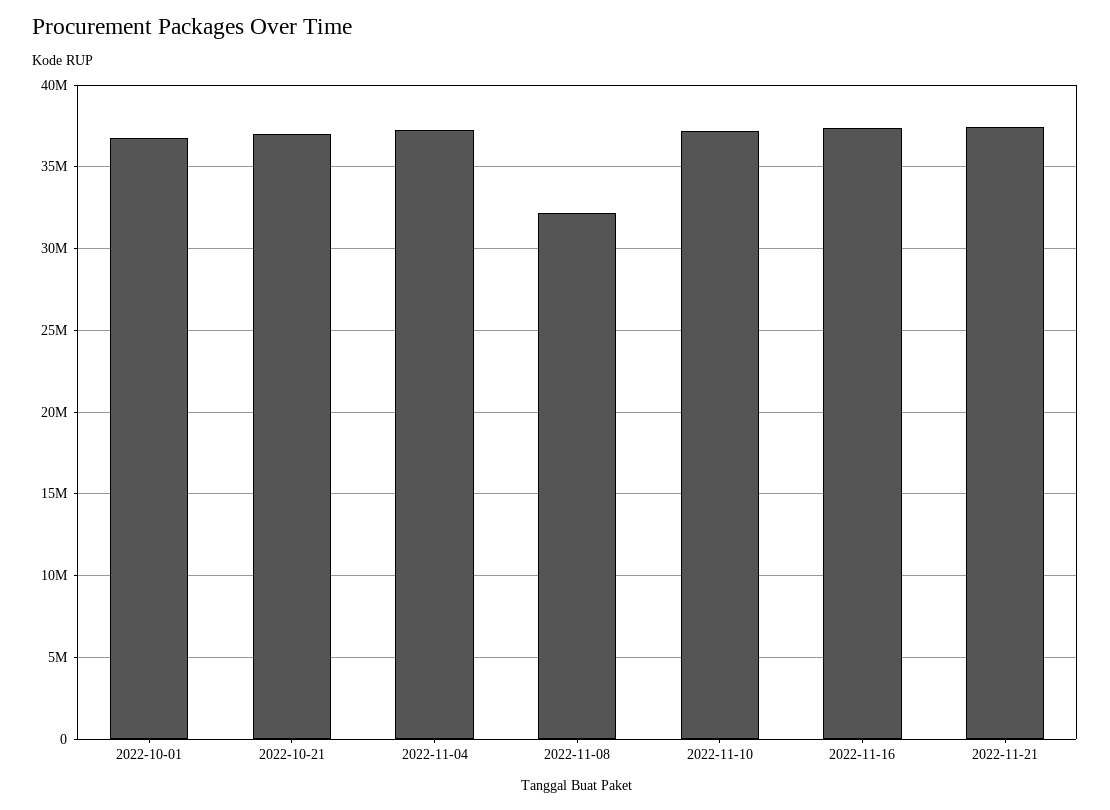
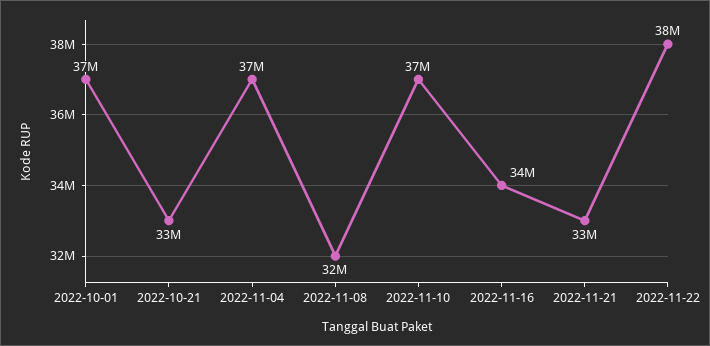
2022-10-21: 37000000 -> 33000000
2022-11-16: 37500000 -> 34000000
2022-11-21: 37500000 -> 33000000
2022-11-22: none -> 38000000

